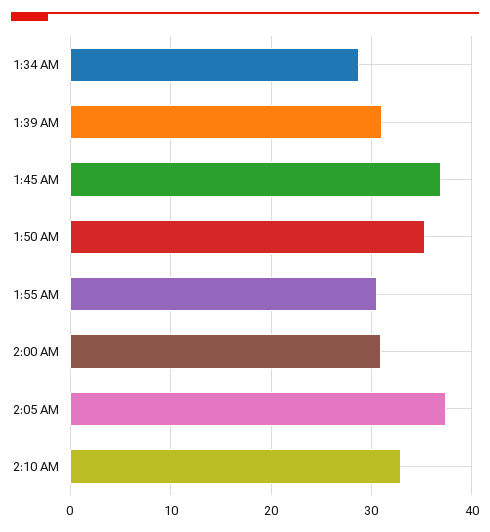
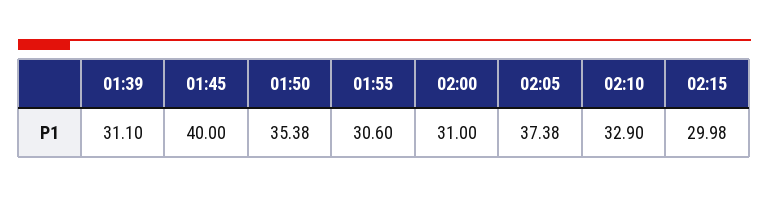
1:34 AM: 29 -> none
1:45 AM: 37 -> 40
02:15: none -> 29.98

